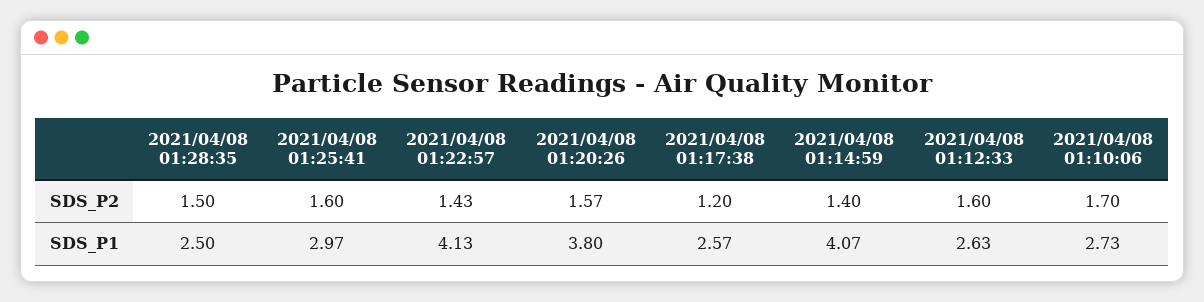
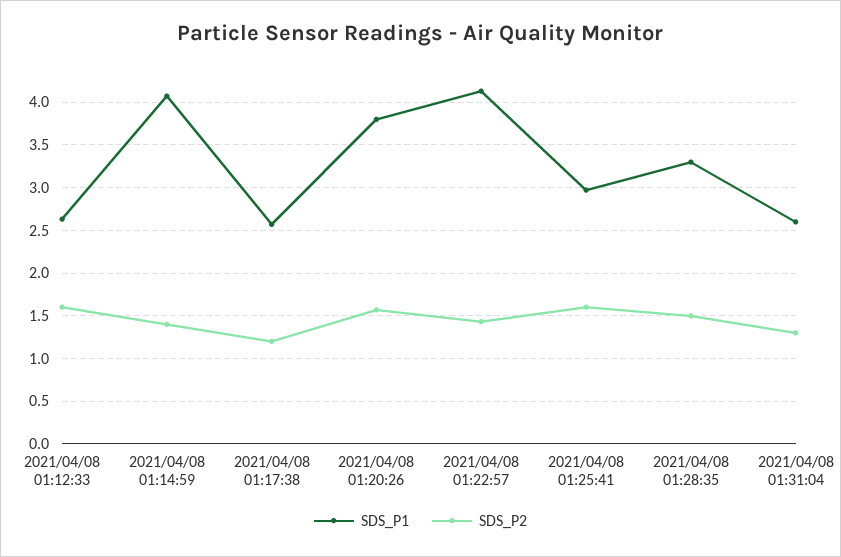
SDS_P2, 2021/04/08 01:10:06: 1.7 -> none
SDS_P1, 2021/04/08 01:28:35: 2.5 -> 3.3
SDS_P1, 2021/04/08 01:10:06: 2.73 -> none
SDS_P1, 2021/04/08 01:31:04: none -> 2.6
SDS_P2, 2021/04/08 01:31:04: none -> 1.3

